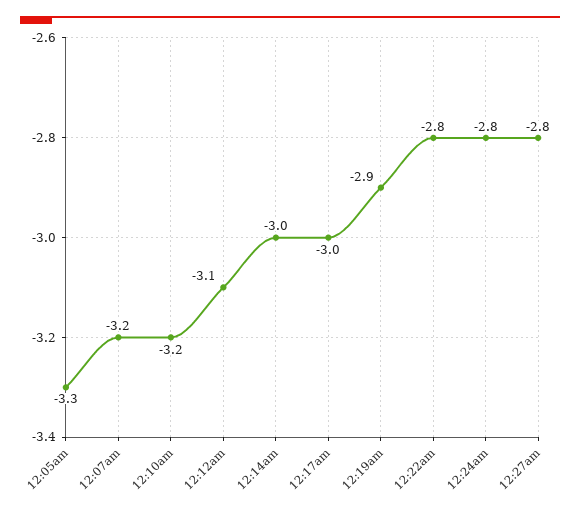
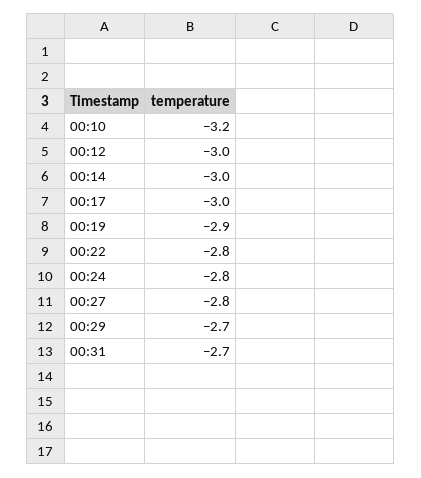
12:05am: -3.3 -> none
12:07am: -3.2 -> none
12:12am: -3.1 -> -3
00:29: none -> -2.7
00:31: none -> -2.7

